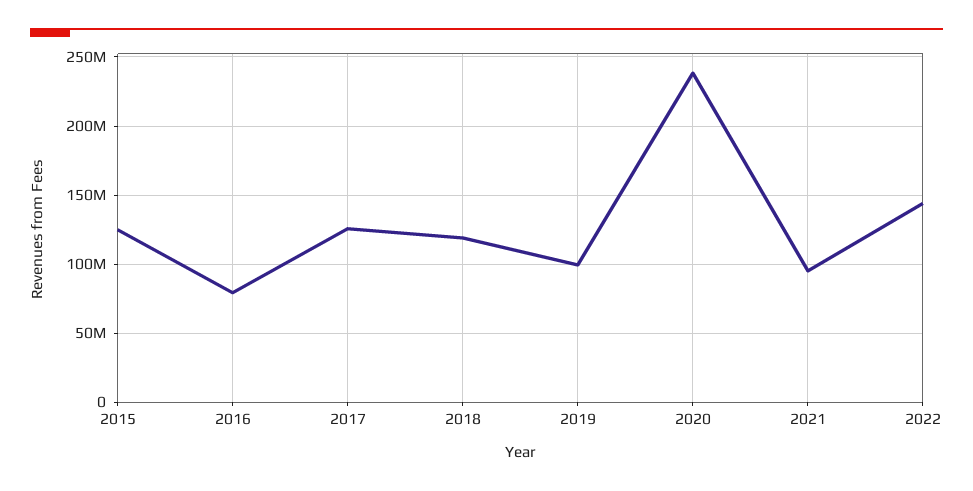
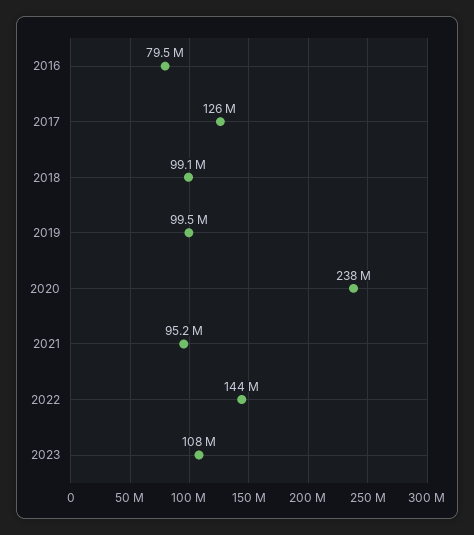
2015: 125000000 -> none
2018: 120000000 -> 99100000
2023: none -> 108000000

